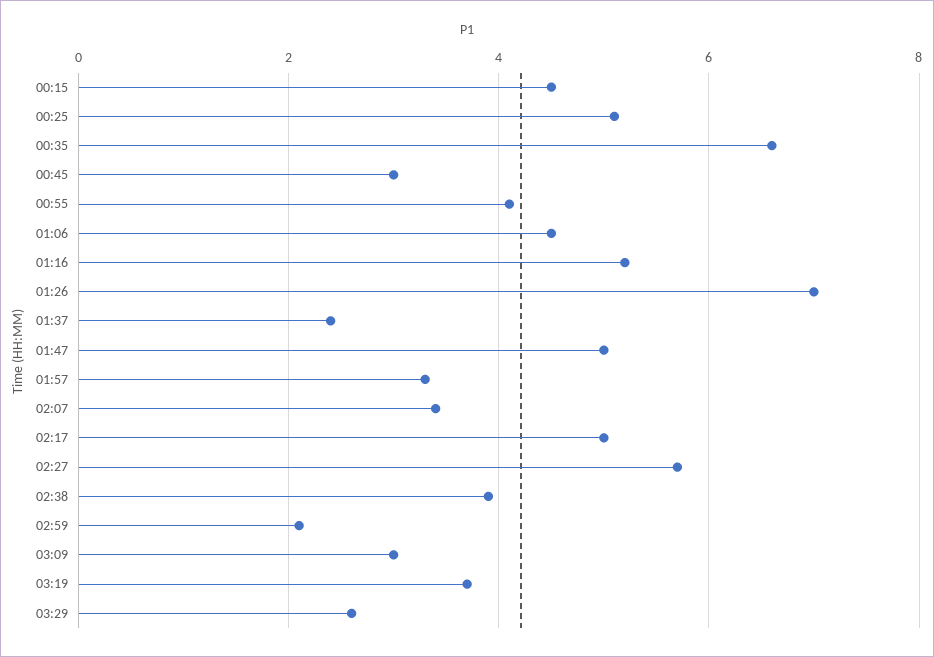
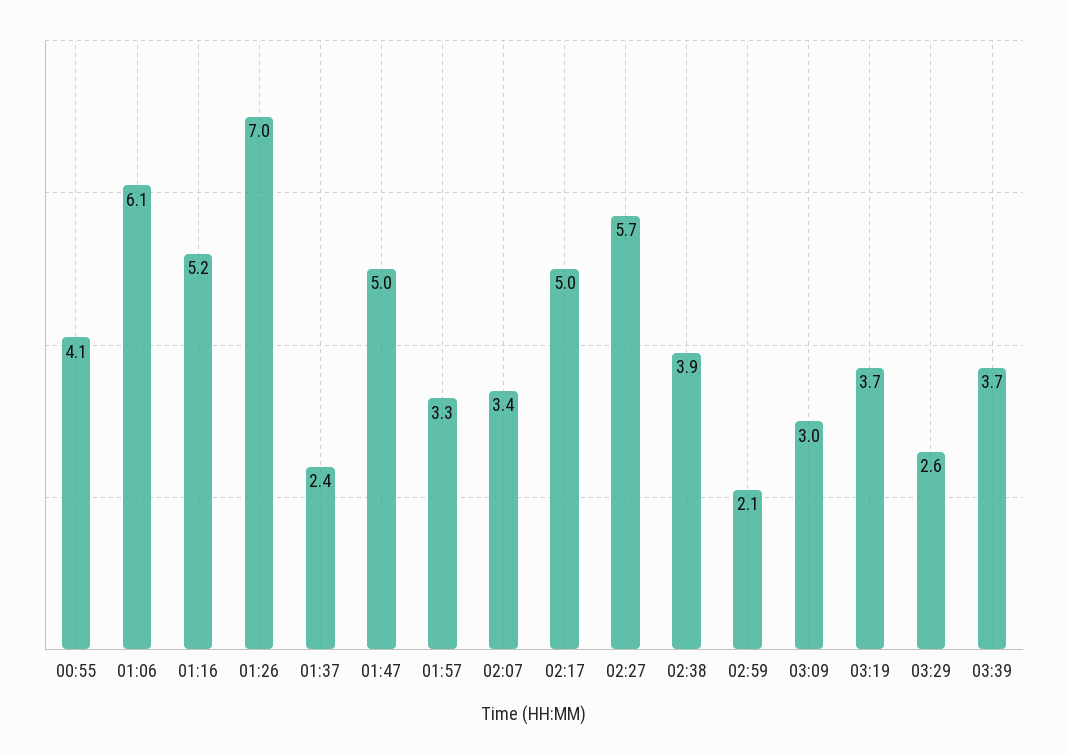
00:15: 4.5 -> none
00:25: 5 -> none
00:35: 6.5 -> none
00:45: 3 -> none
01:06: 4.5 -> 6.1
03:39: none -> 3.7

